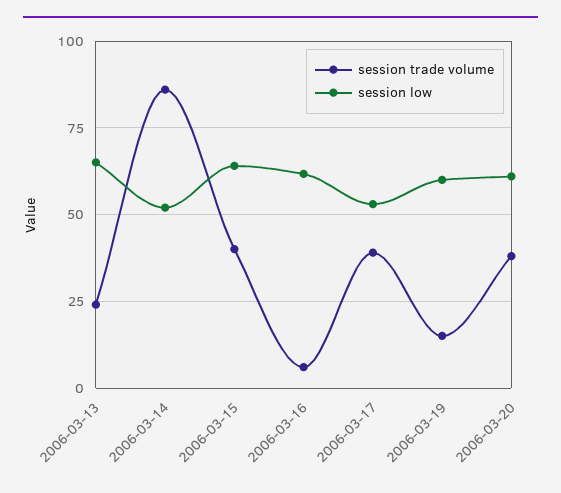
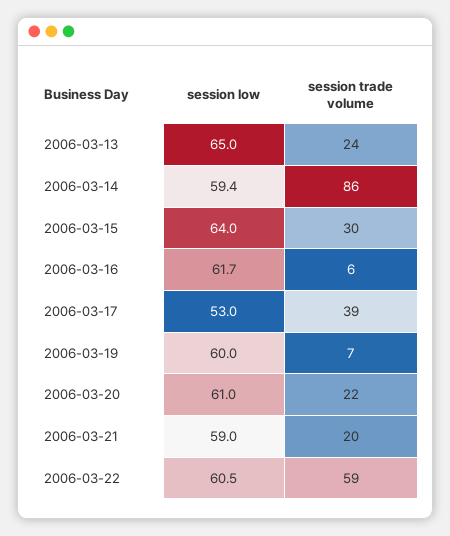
session low, 2006-03-14: 52.5 -> 59.4
session trade volume, 2006-03-15: 40 -> 30
session trade volume, 2006-03-19: 15 -> 7
session trade volume, 2006-03-20: 37.5 -> 22
session low, 2006-03-21: none -> 59
session trade volume, 2006-03-21: none -> 20
session low, 2006-03-22: none -> 60.5
session trade volume, 2006-03-22: none -> 59

